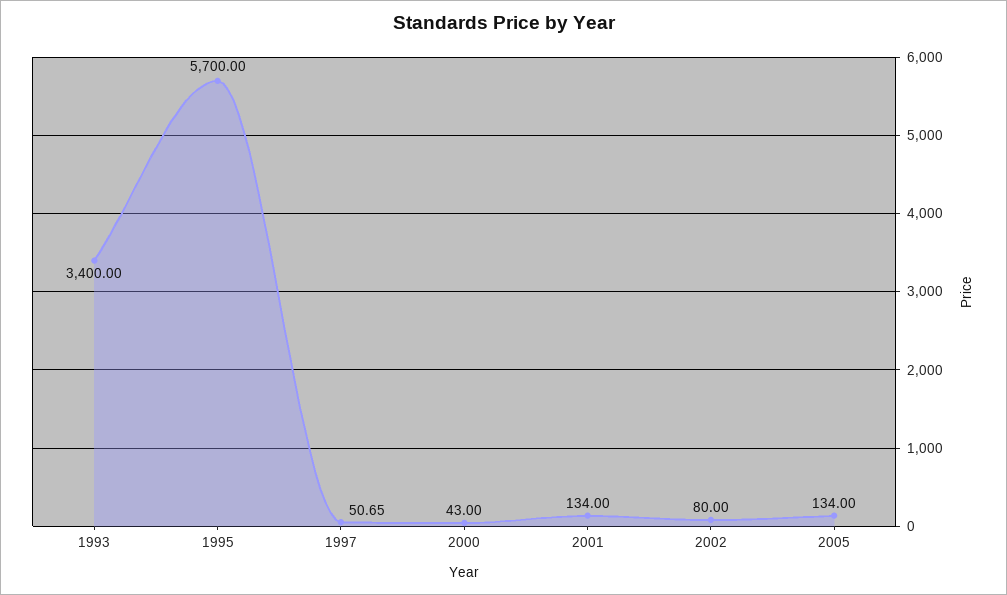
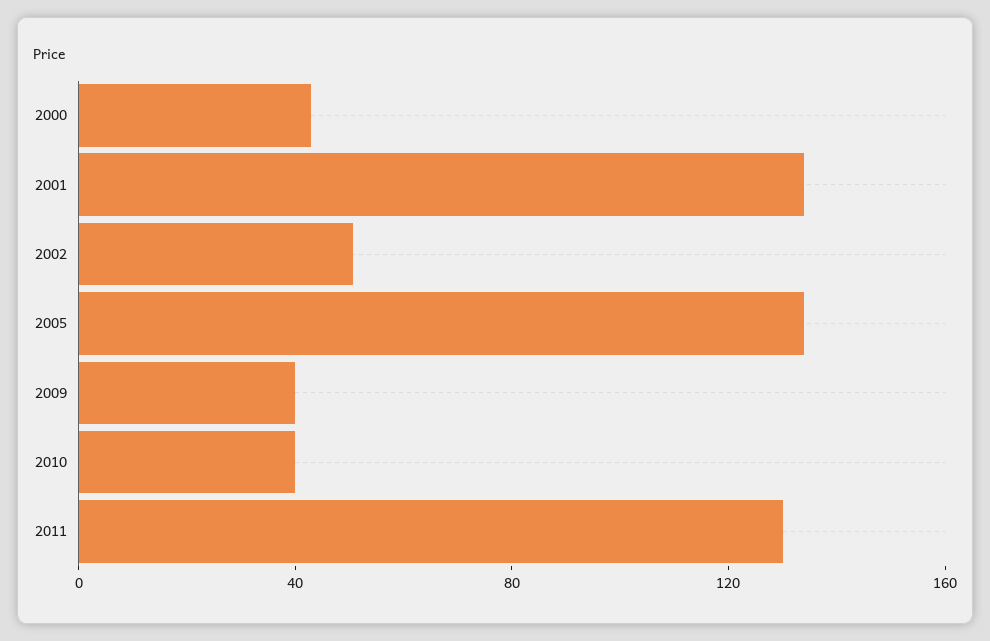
1993: 3400 -> none
1995: 5700 -> none
1997: 50.65 -> none
2002: 80 -> 50
2009: none -> 40
2010: none -> 40
2011: none -> 130

